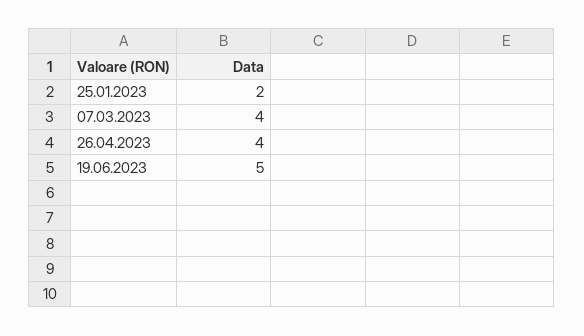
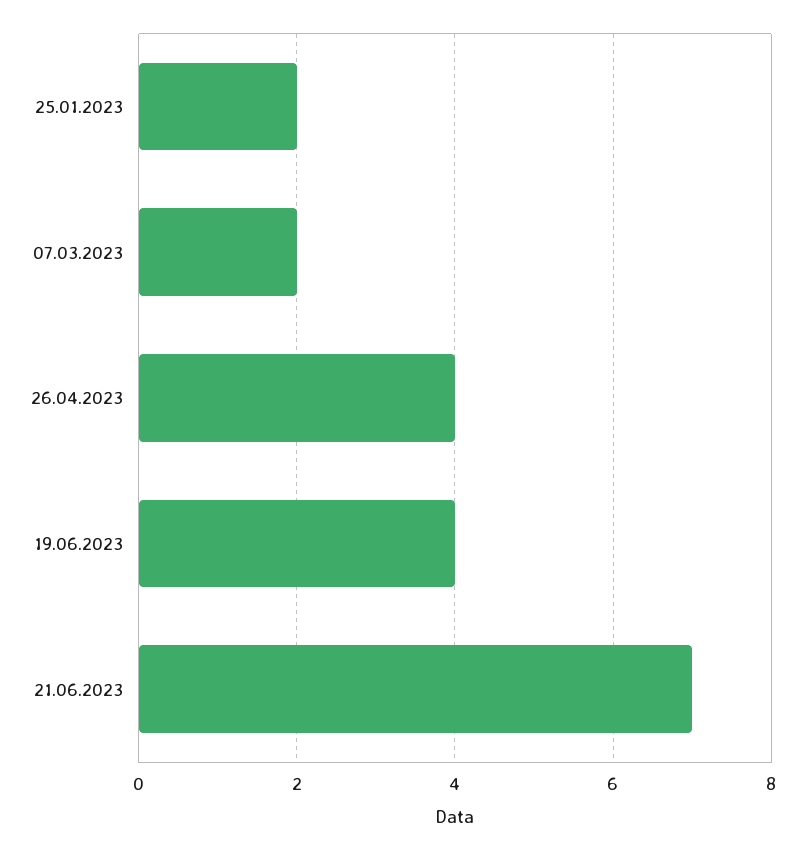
07.03.2023: 4 -> 2
19.06.2023: 5 -> 4
21.06.2023: none -> 7

